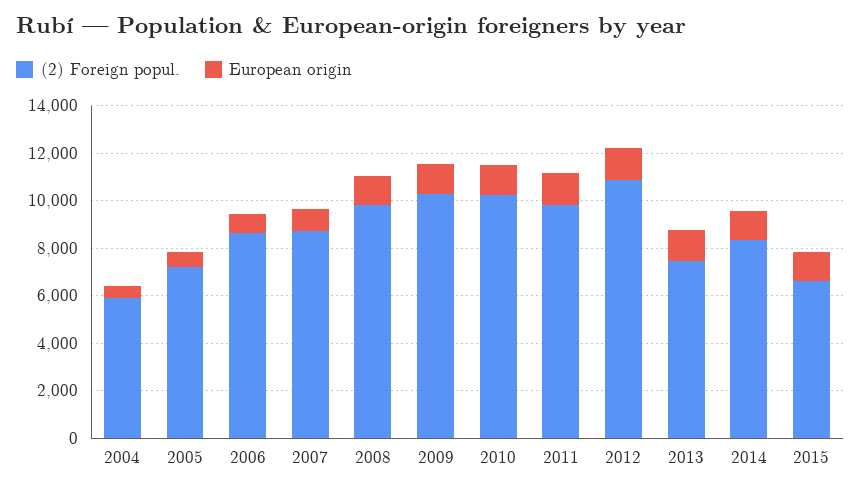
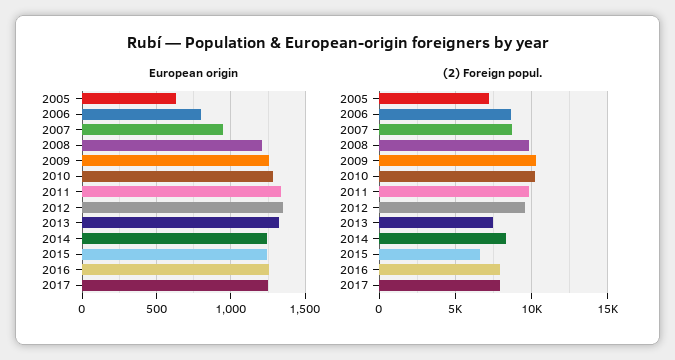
(2) Foreign popul., 2004: 6000 -> none
European origin, 2004: 500 -> none
(2) Foreign popul., 2012: 11000 -> 9500
European origin, 2016: none -> 1250
European origin, 2017: none -> 1250
(2) Foreign popul., 2016: none -> 8000
(2) Foreign popul., 2017: none -> 8000

